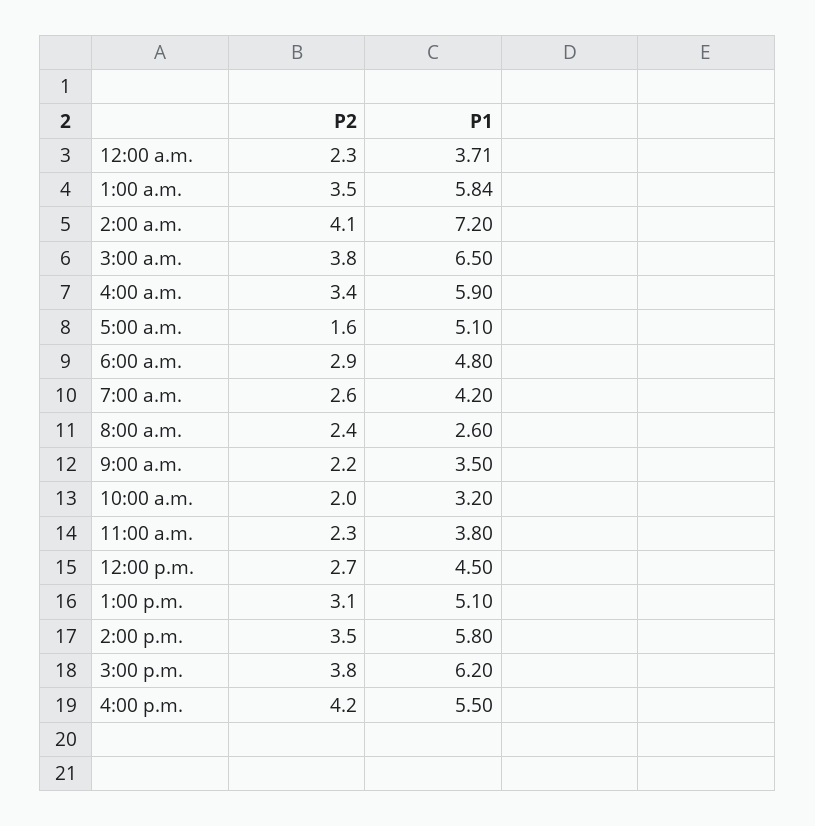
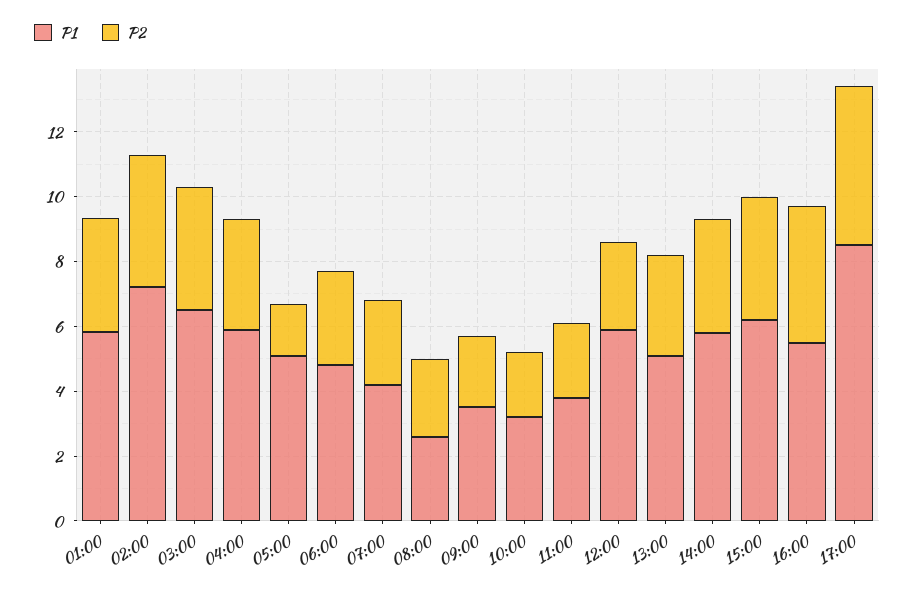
P2, 12:00 a.m.: 2.3 -> none
P1, 12:00 a.m.: 3.71 -> none
P1, 12:00 p.m.: 4.5 -> 6
P1, 17:00: none -> 8.5
P2, 17:00: none -> 5

